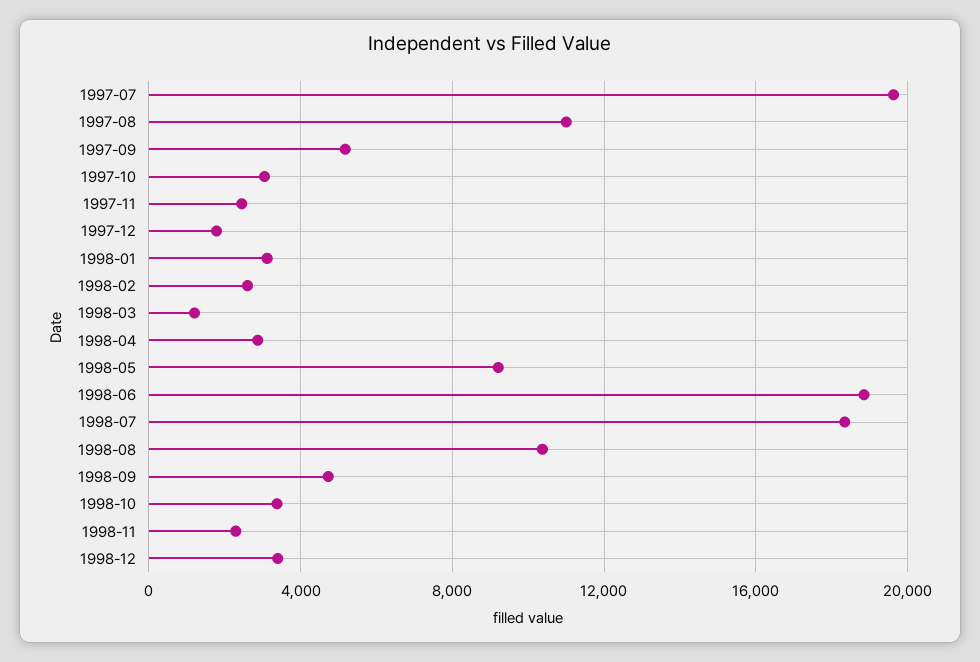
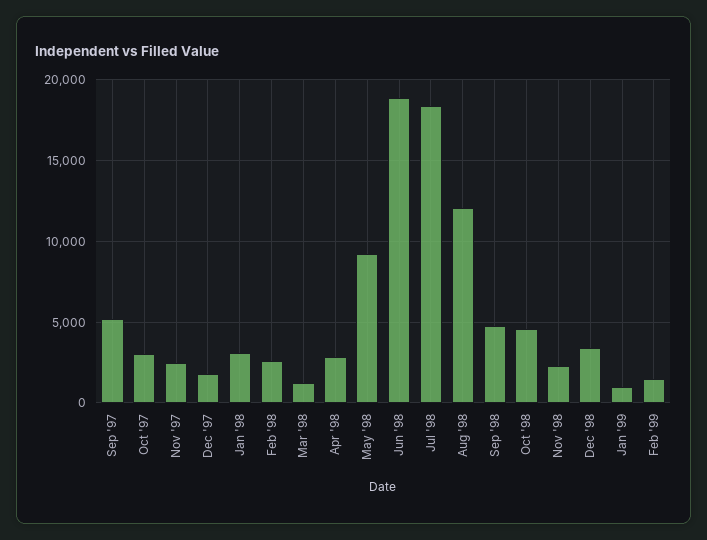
1997-07: 19500 -> none
1997-08: 11000 -> none
1998-08: 10500 -> 12000
1998-10: 3500 -> 4500
Jan '99: none -> 1000
Feb '99: none -> 1500

